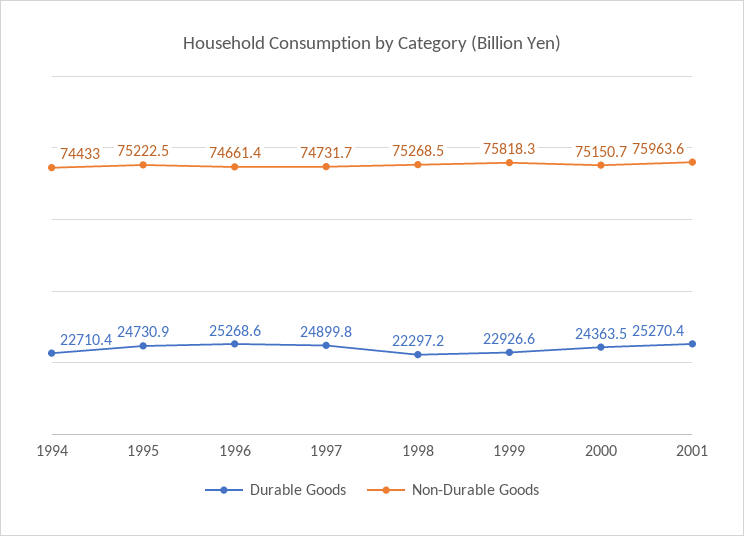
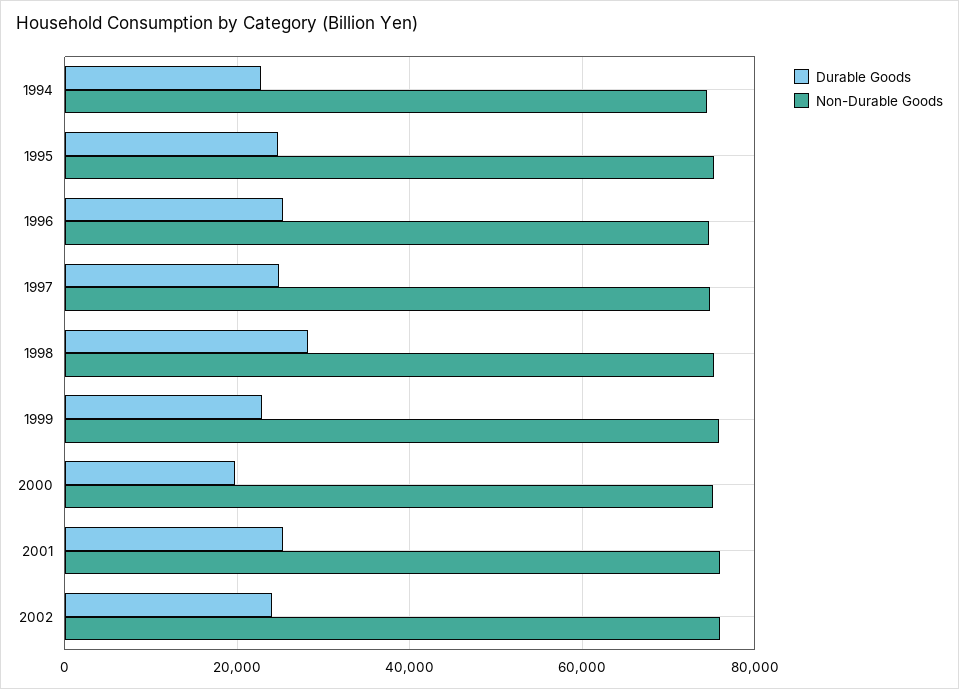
Durable Goods, 1998: 22297.2 -> 28000
Durable Goods, 2000: 24363.5 -> 20000
Durable Goods, 2002: none -> 24000
Non-Durable Goods, 2002: none -> 76000

